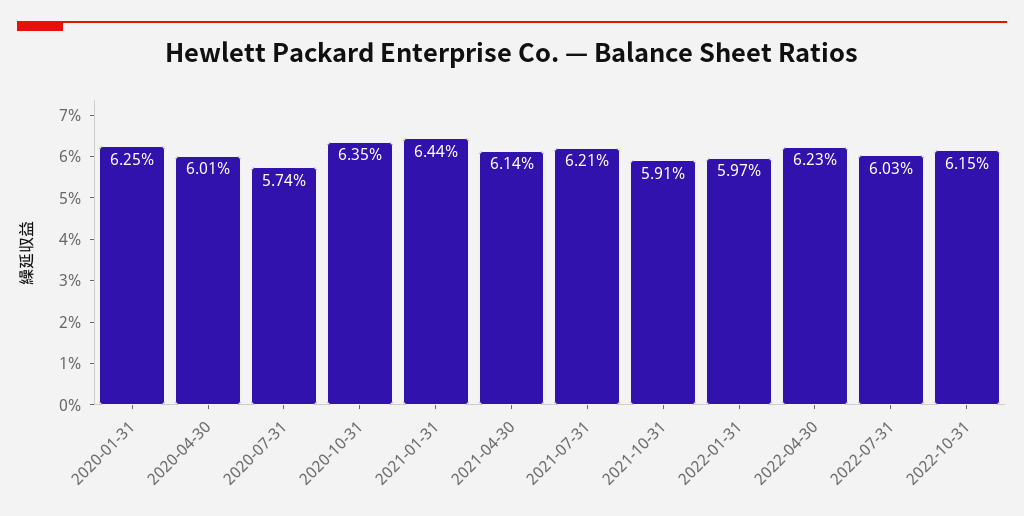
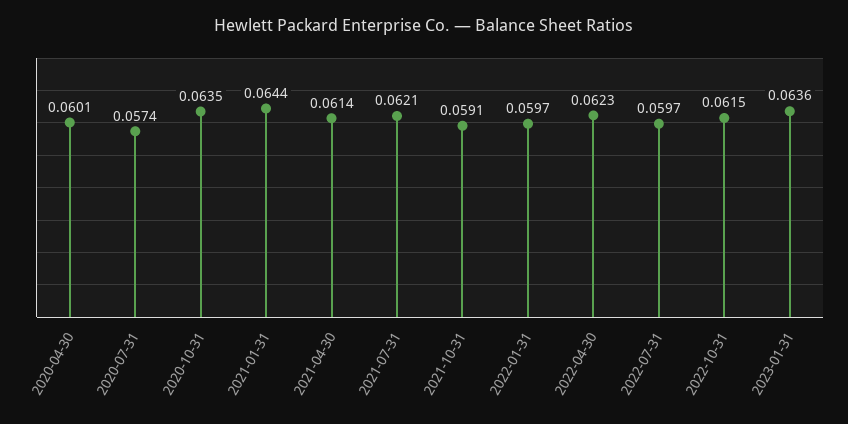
2020-01-31: 0.0625 -> none
2022-07-31: 0.0603 -> 0.0597
2023-01-31: none -> 0.0636

